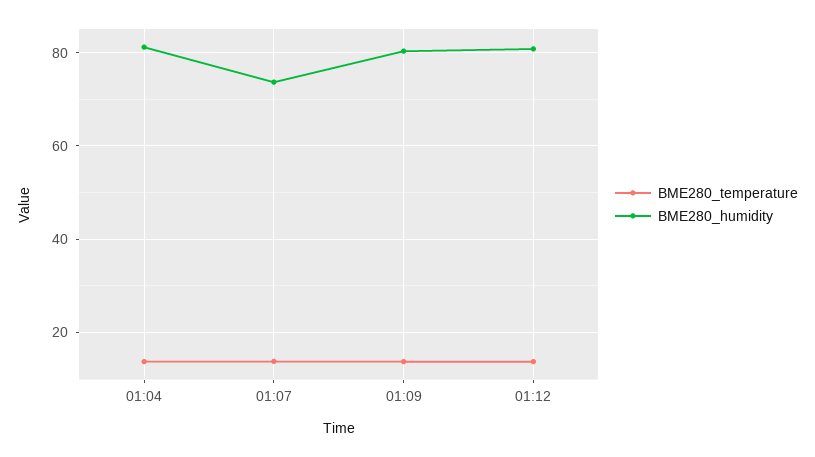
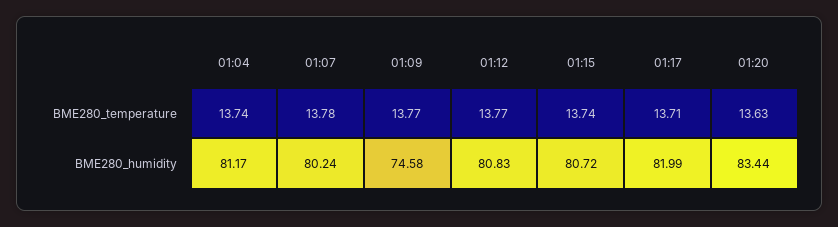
BME280_humidity, 01:07: 74 -> 80.24
BME280_humidity, 01:09: 80 -> 74.58
BME280_temperature, 01:15: none -> 13.74
BME280_temperature, 01:17: none -> 13.71
BME280_temperature, 01:20: none -> 13.63
BME280_humidity, 01:15: none -> 80.72
BME280_humidity, 01:17: none -> 81.99
BME280_humidity, 01:20: none -> 83.44

